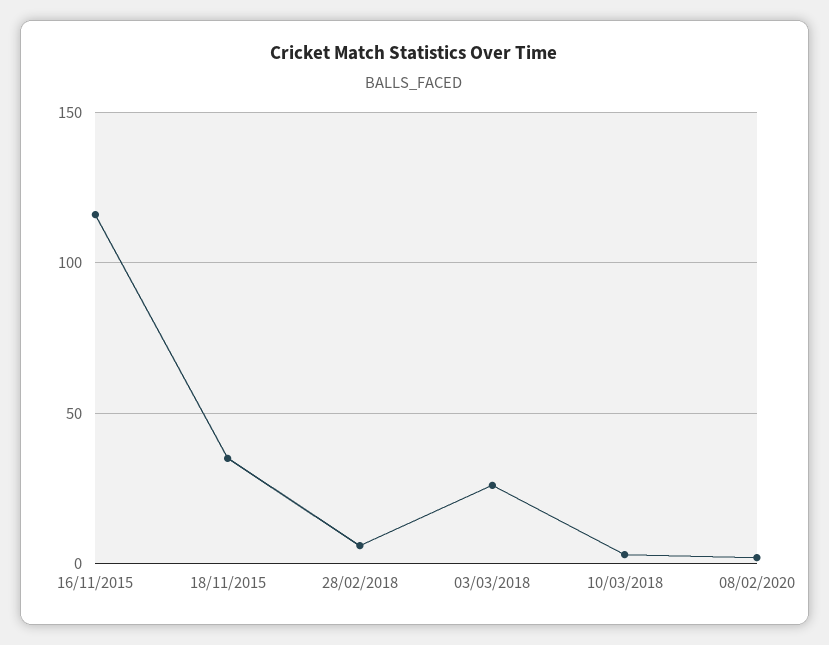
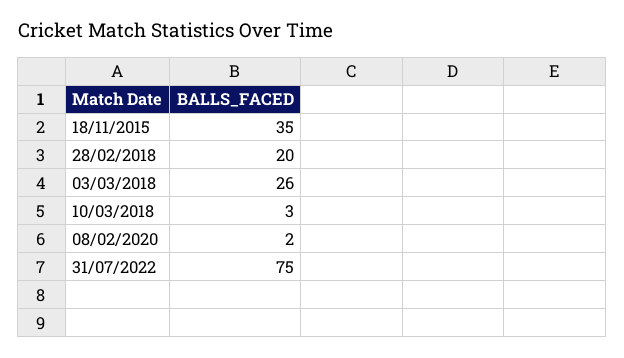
16/11/2015: 115 -> none
28/02/2018: 5 -> 20
31/07/2022: none -> 75

